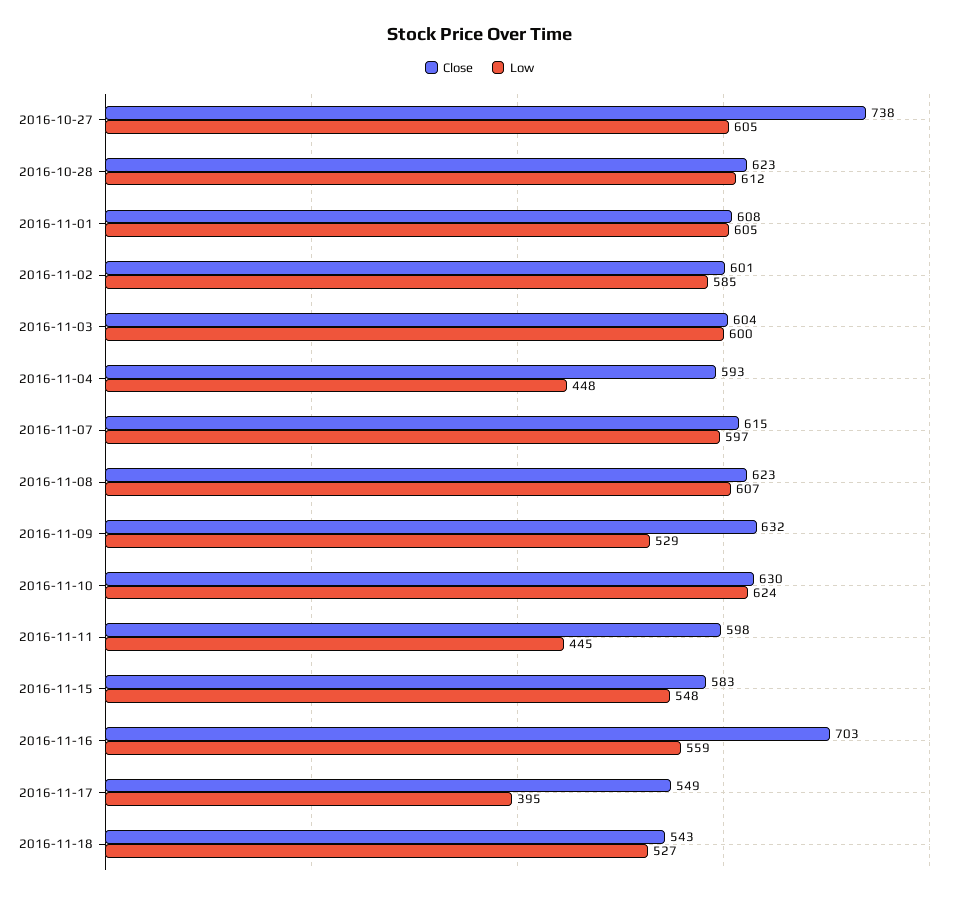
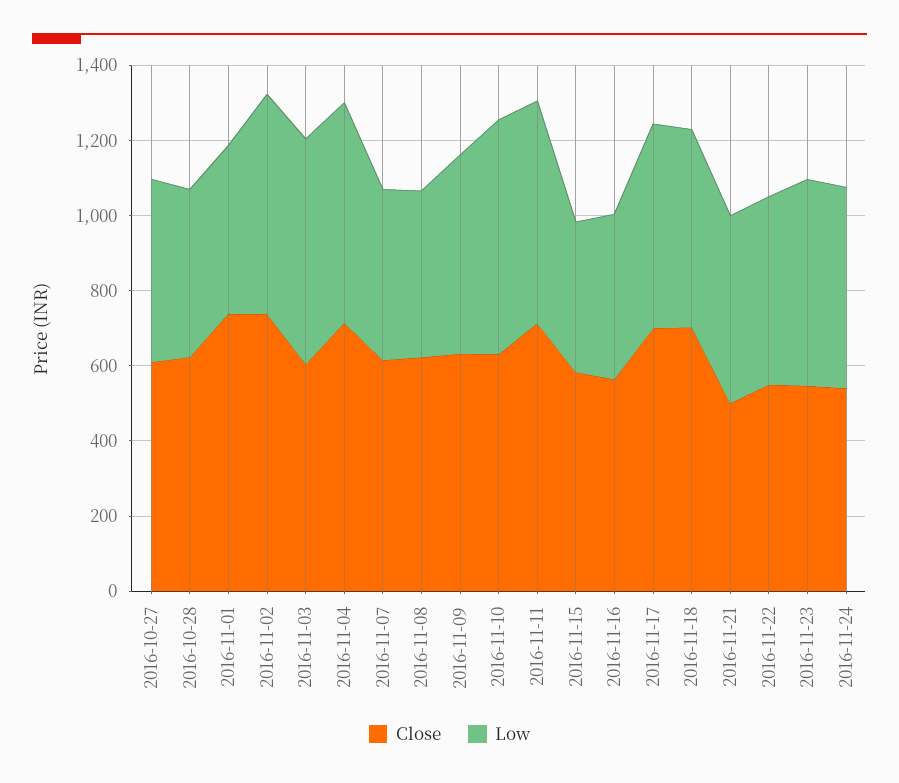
Close, 2016-10-27: 738 -> 600
Low, 2016-10-27: 605 -> 500
Low, 2016-10-28: 612 -> 450
Close, 2016-11-01: 608 -> 750
Low, 2016-11-01: 605 -> 450
Close, 2016-11-02: 601 -> 750
Close, 2016-11-04: 593 -> 700
Low, 2016-11-04: 448 -> 600
Low, 2016-11-07: 597 -> 450
Low, 2016-11-08: 607 -> 450
Close, 2016-11-11: 598 -> 700
Low, 2016-11-11: 445 -> 600
Low, 2016-11-15: 548 -> 400
Close, 2016-11-16: 703 -> 550
Low, 2016-11-16: 559 -> 450
Close, 2016-11-17: 549 -> 700
Low, 2016-11-17: 395 -> 550
Close, 2016-11-18: 543 -> 700
Close, 2016-11-21: none -> 500
Low, 2016-11-21: none -> 500
Close, 2016-11-22: none -> 550
Low, 2016-11-22: none -> 500
Close, 2016-11-23: none -> 550
Low, 2016-11-23: none -> 550
Close, 2016-11-24: none -> 550
Low, 2016-11-24: none -> 550

